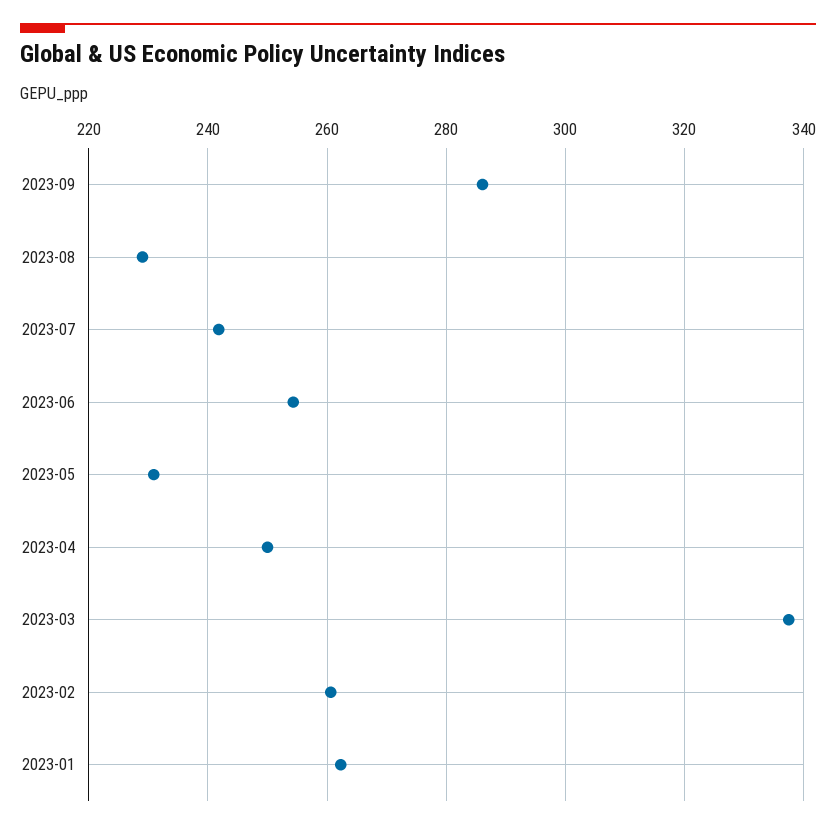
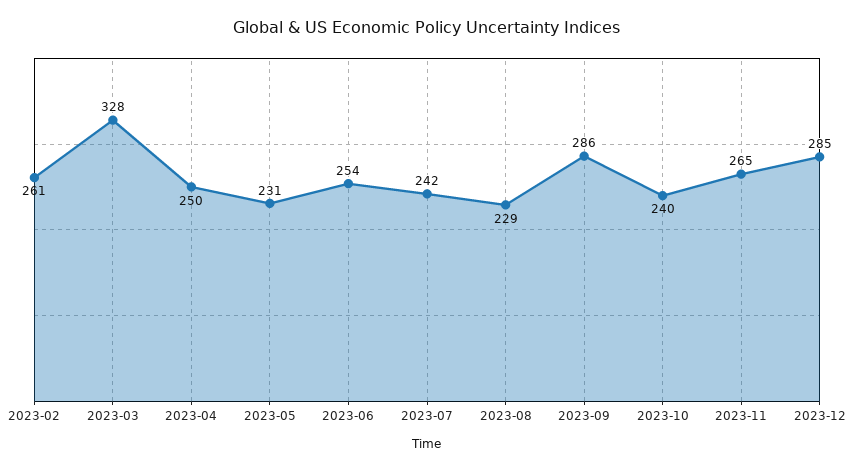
2023-03: 338 -> 328
2023-01: 262 -> none
2023-10: none -> 240
2023-11: none -> 265
2023-12: none -> 285

